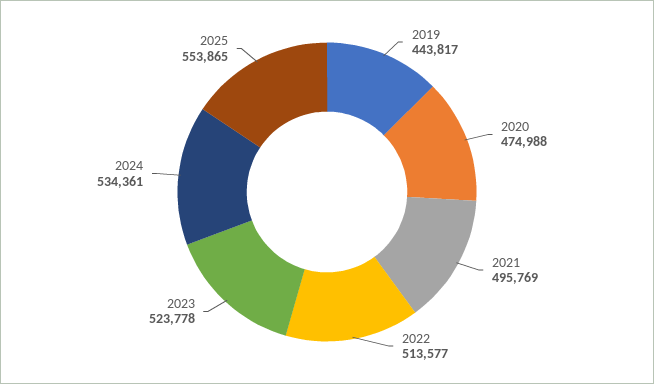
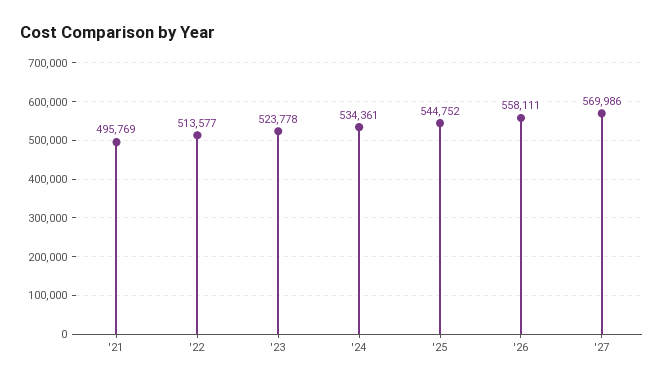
2019: 443817 -> none
2020: 474988 -> none
2025: 553865 -> 544752
'26: none -> 558111
'27: none -> 569986

